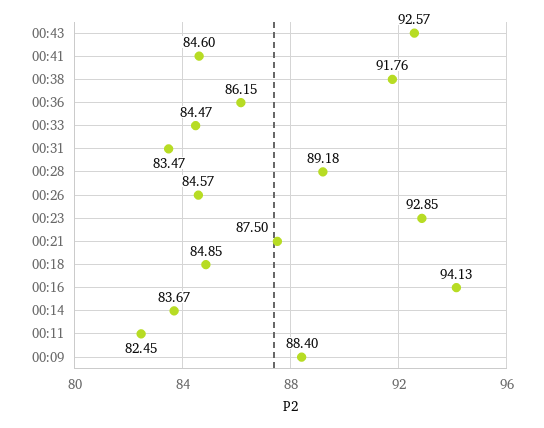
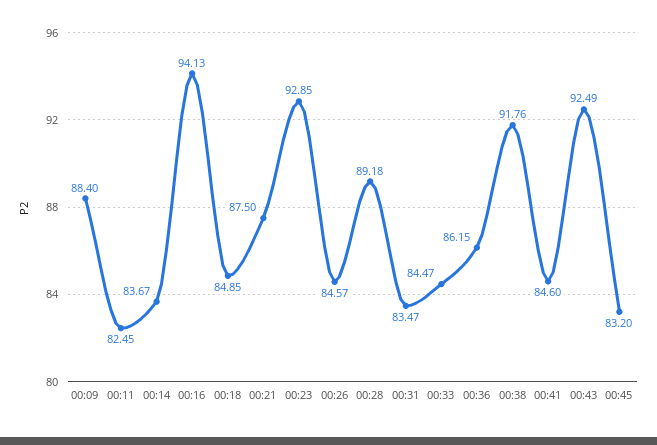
00:43: 92.57 -> 92.49
00:45: none -> 83.2

